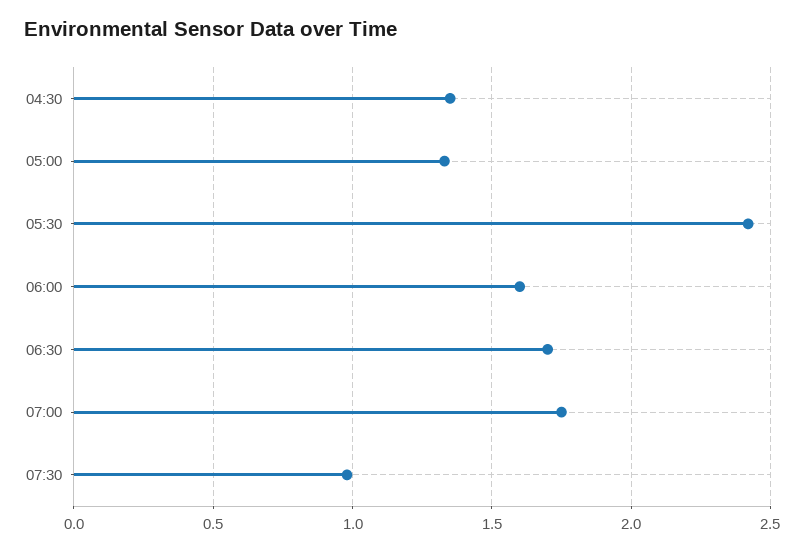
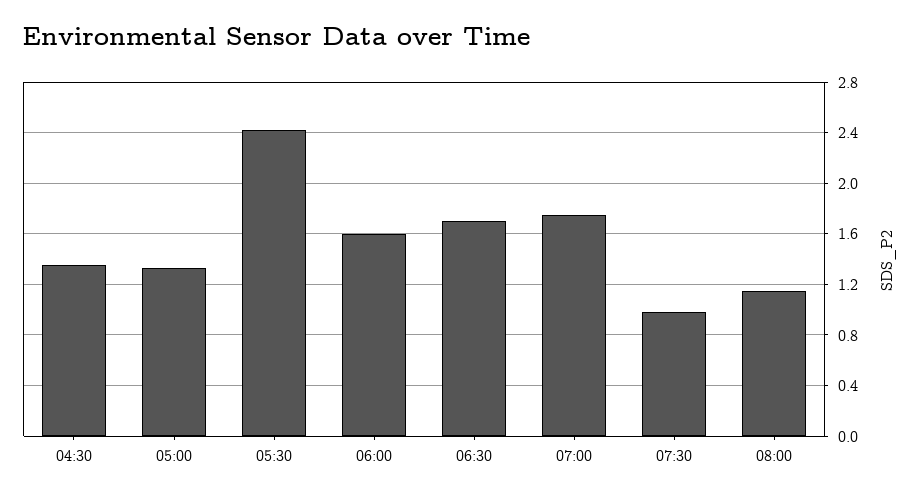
08:00: none -> 1.15

